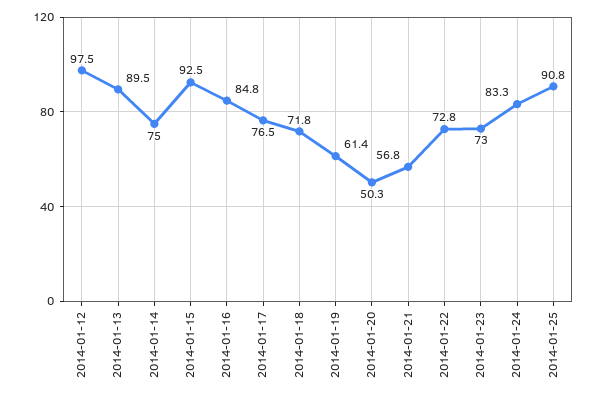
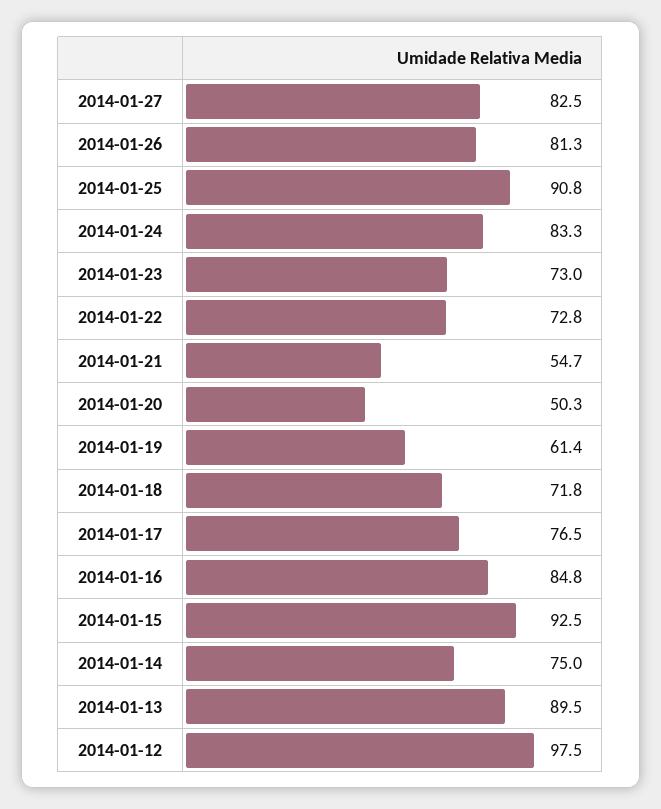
2014-01-21: 56.8 -> 54.7
2014-01-27: none -> 82.5
2014-01-26: none -> 81.3

